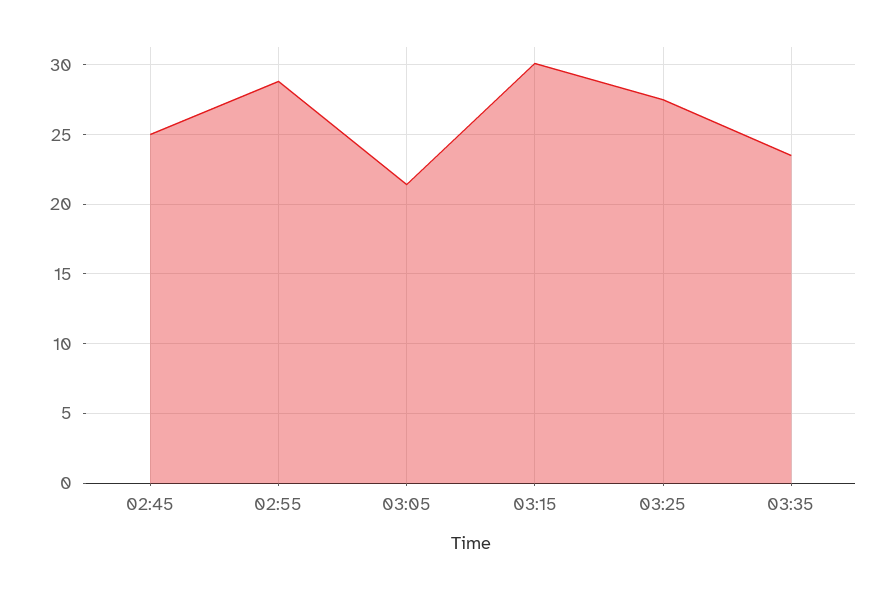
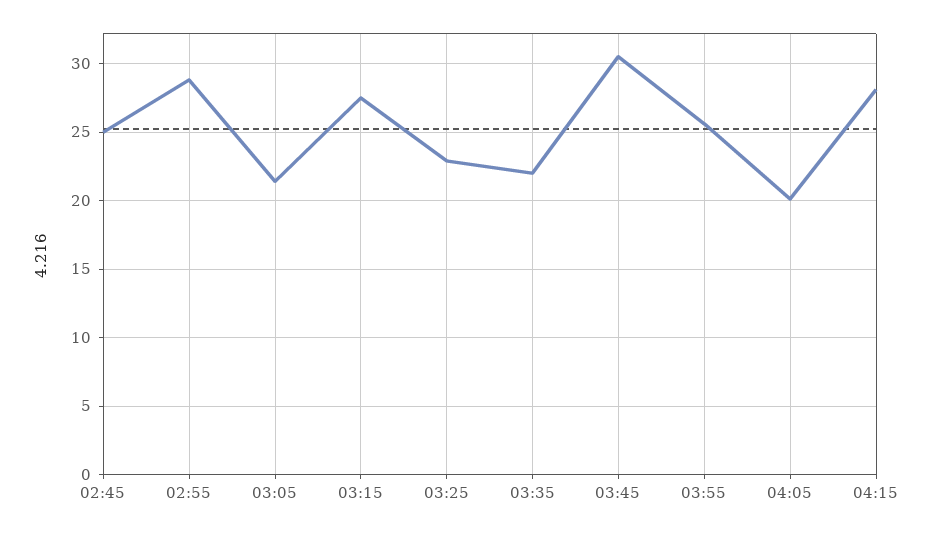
03:15: 30 -> 27.5
03:25: 27.5 -> 23
03:35: 23.5 -> 22
03:45: none -> 30.5
03:55: none -> 25.5
04:05: none -> 20
04:15: none -> 28

